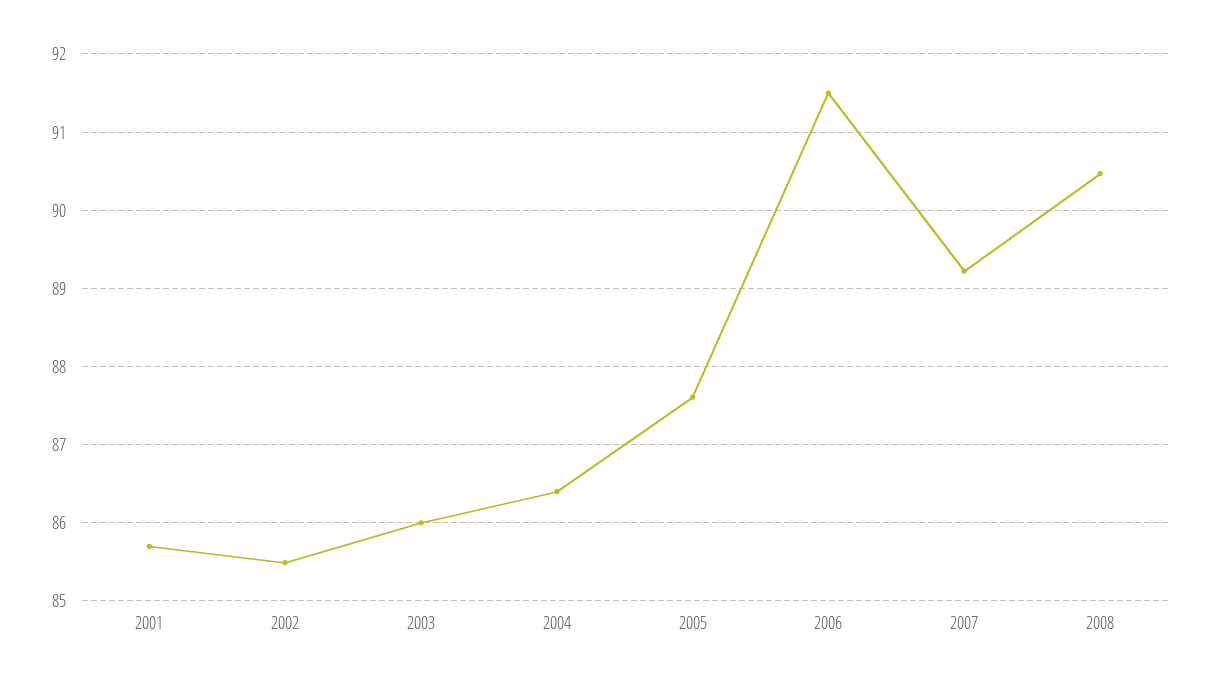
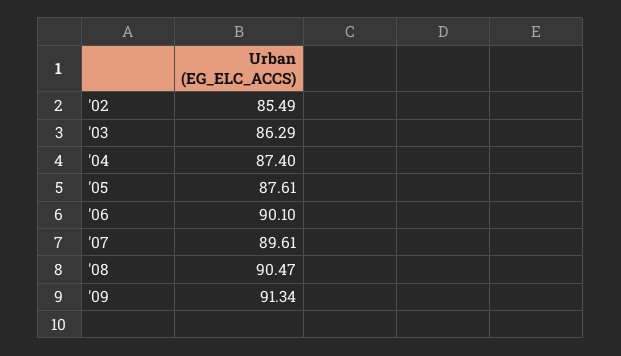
2001: 85.7 -> none
2003: 86 -> 86.29
2004: 86.4 -> 87.4
2006: 91.5 -> 90.1
2007: 89.2 -> 89.61
'09: none -> 91.34

